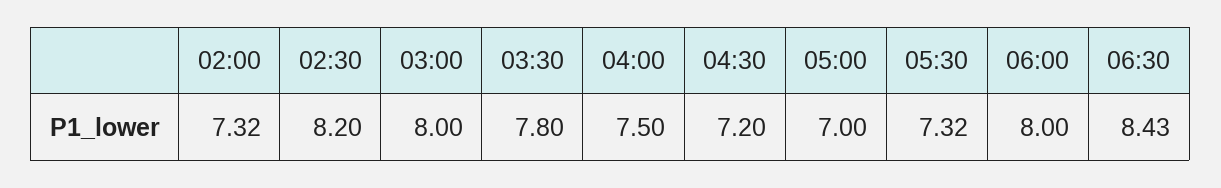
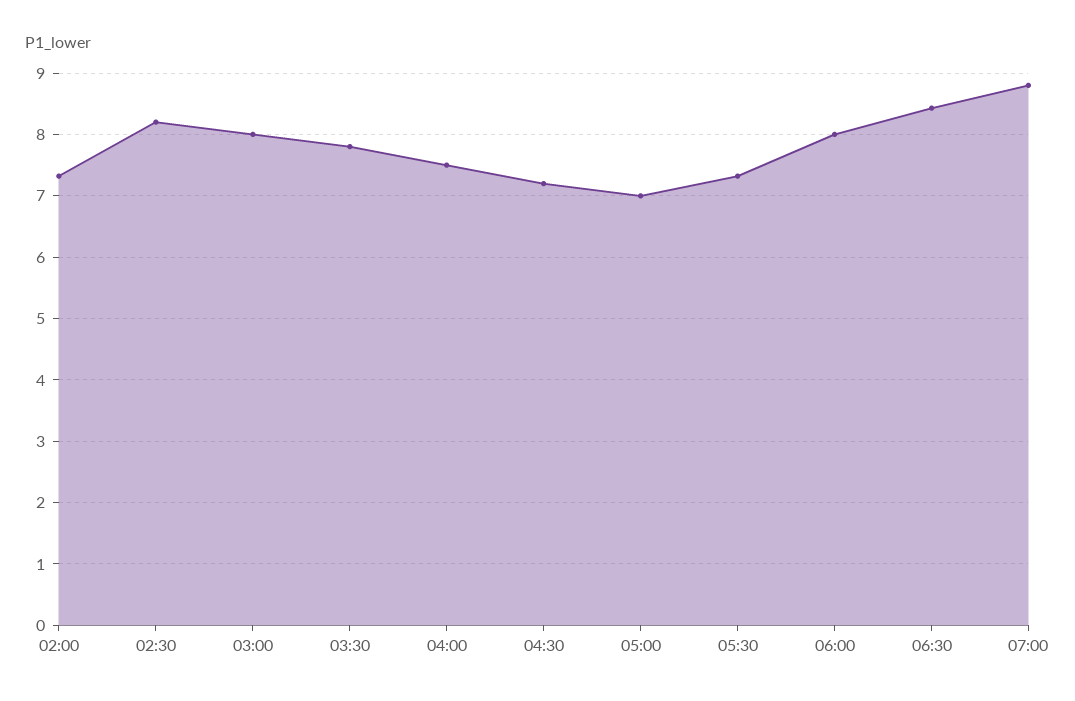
07:00: none -> 8.8

